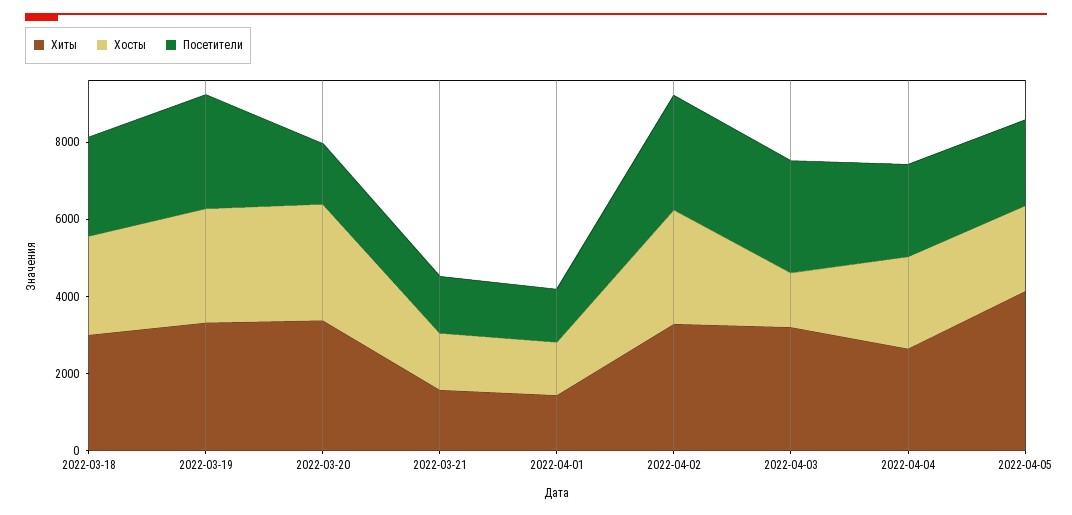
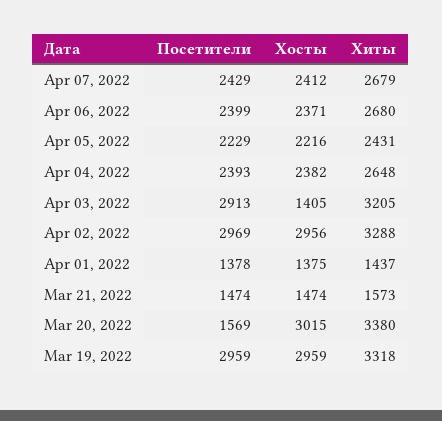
Хиты, 2022-03-18: 3000 -> none
Хосты, 2022-03-18: 2500 -> none
Посетители, 2022-03-18: 2500 -> none
Хиты, 2022-04-05: 4000 -> 2431
Посетители, Apr 07, 2022: none -> 2429
Хосты, Apr 07, 2022: none -> 2412
Хиты, Apr 07, 2022: none -> 2679
Посетители, Apr 06, 2022: none -> 2399
Хосты, Apr 06, 2022: none -> 2371
Хиты, Apr 06, 2022: none -> 2680

